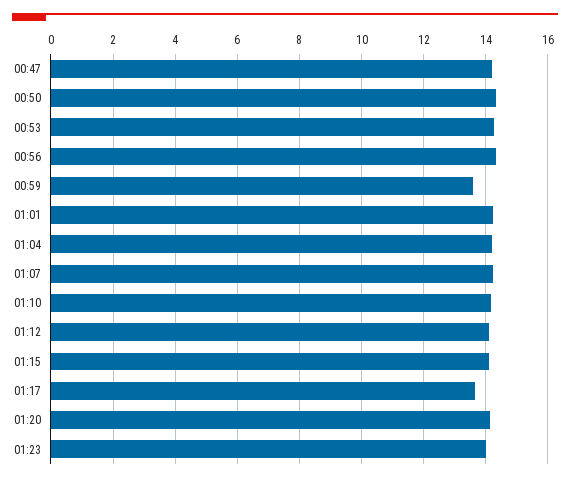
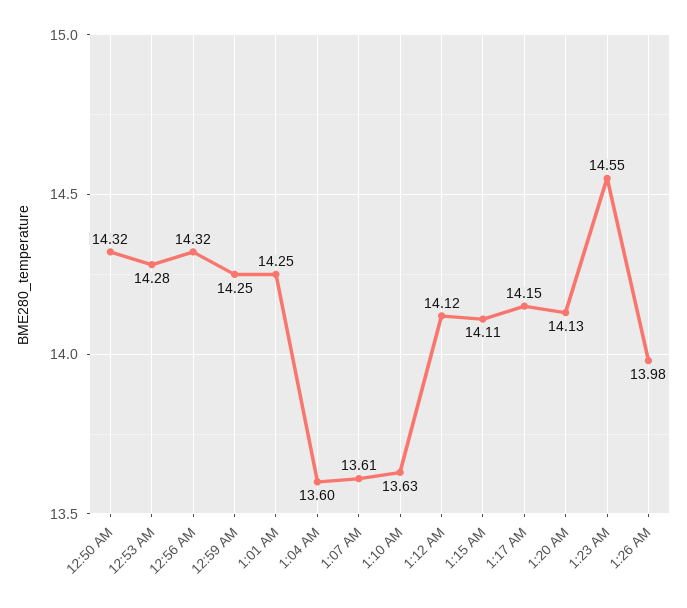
00:47: 14.2 -> none
00:59: 13.6 -> 14.25
01:04: 14.2 -> 13.6
01:07: 14.2 -> 13.61
01:10: 14.2 -> 13.63
01:17: 13.6 -> 14.15
01:23: 14 -> 14.55
1:26 AM: none -> 13.98

